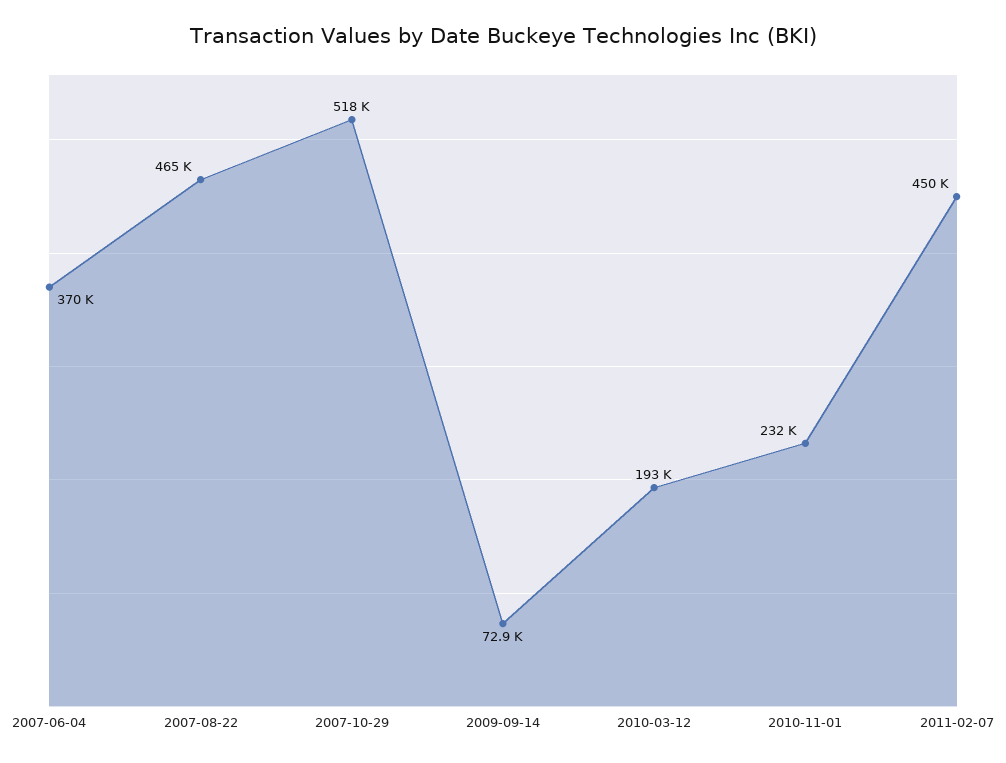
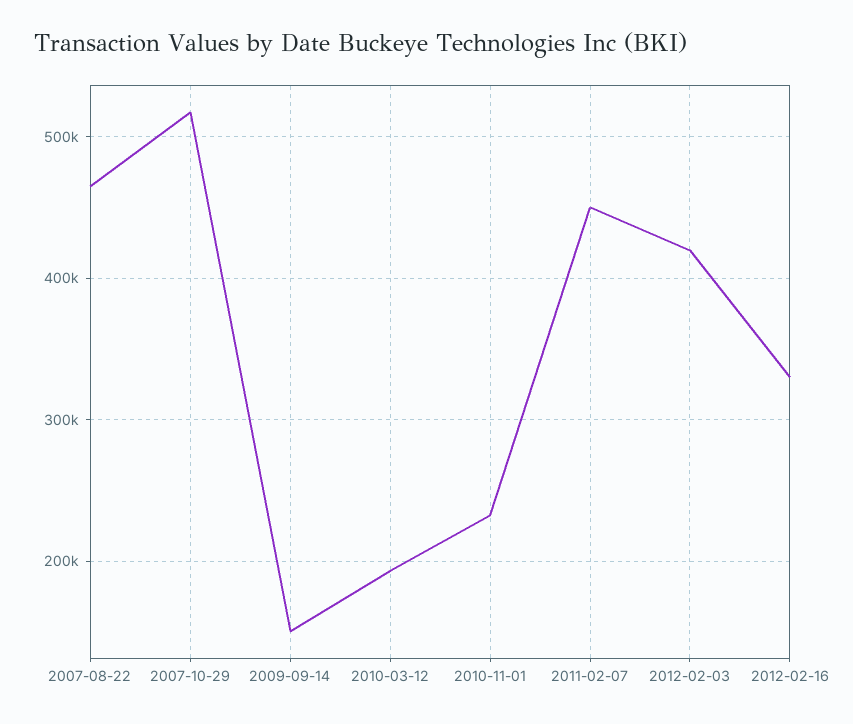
2007-06-04: 370000 -> none
2009-09-14: 72900 -> 150000
2012-02-03: none -> 420000
2012-02-16: none -> 330000

